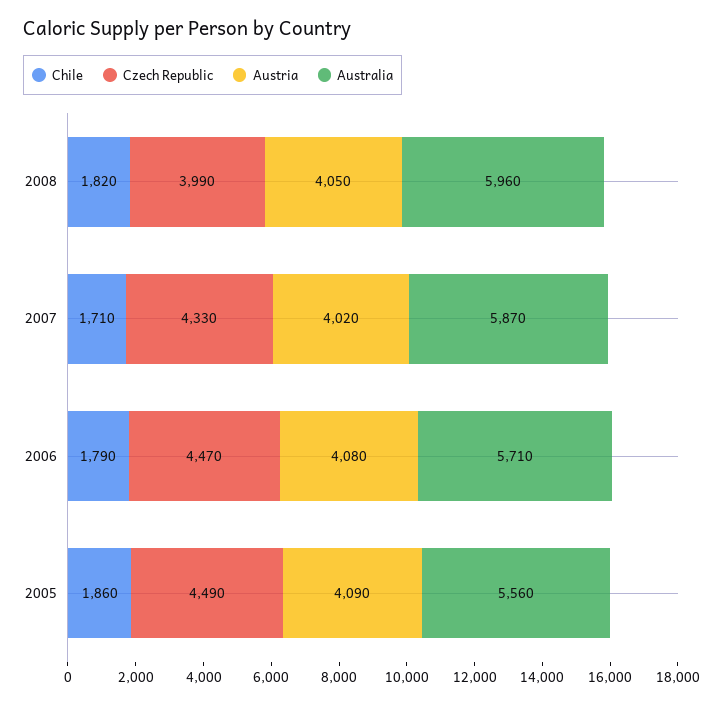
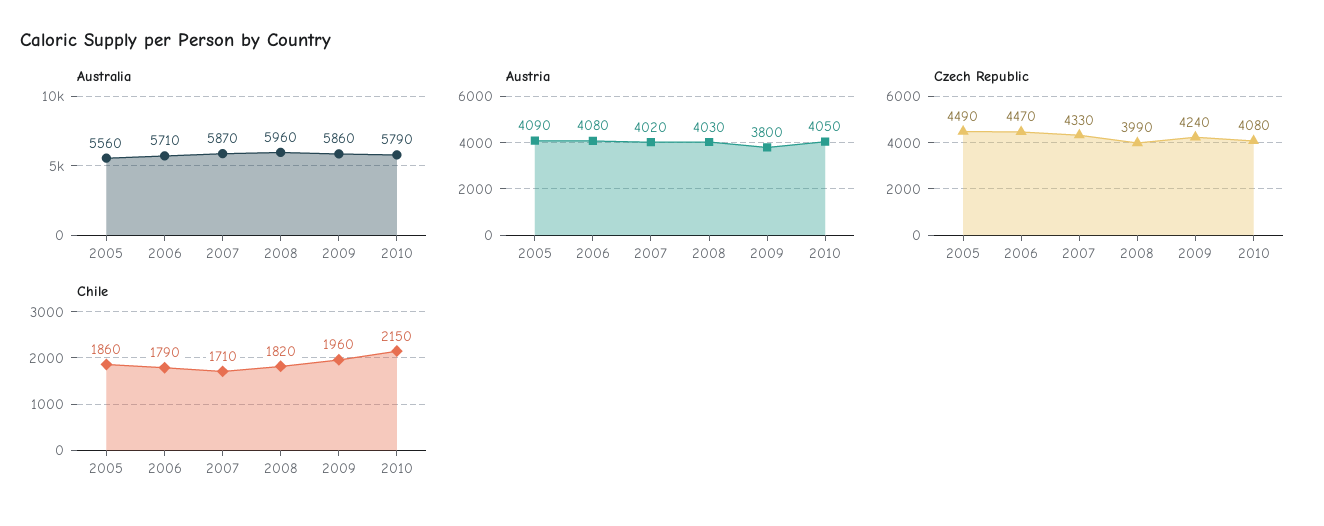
Austria, 2008: 4050 -> 4030
Australia, 2009: none -> 5860
Australia, 2010: none -> 5790
Austria, 2009: none -> 3800
Austria, 2010: none -> 4050
Czech Republic, 2009: none -> 4240
Czech Republic, 2010: none -> 4080
Chile, 2009: none -> 1960
Chile, 2010: none -> 2150

